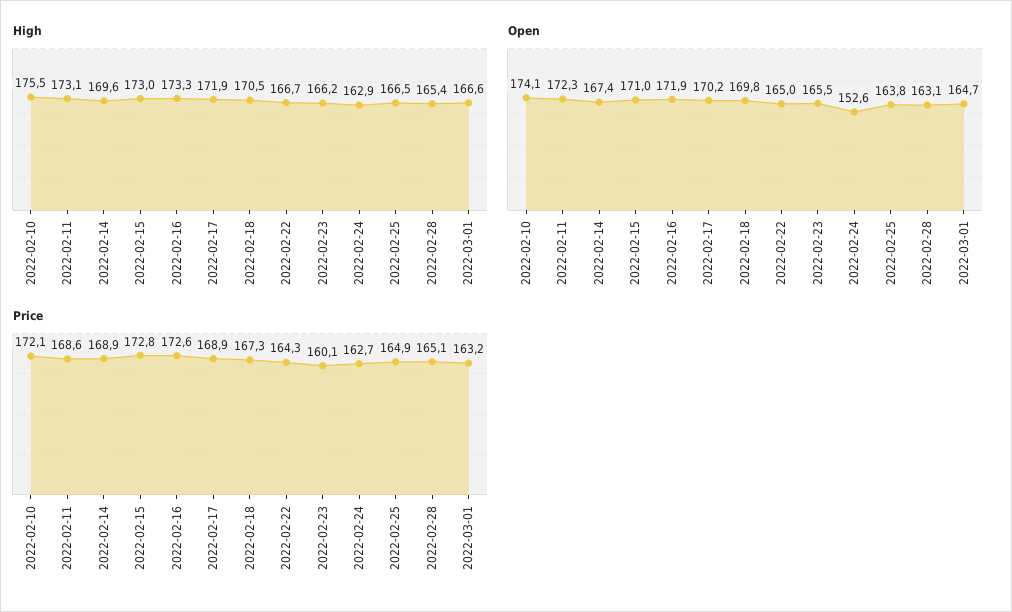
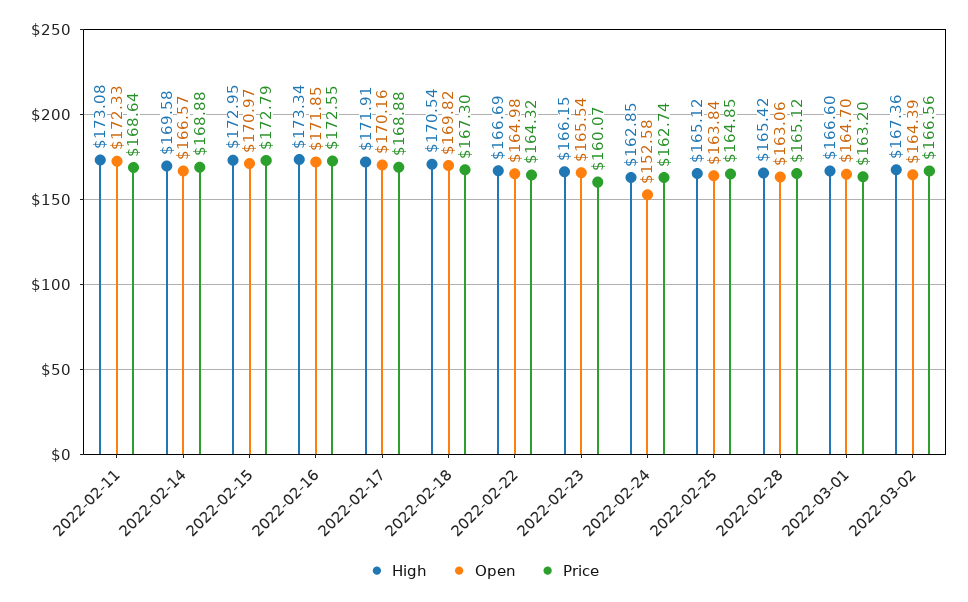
High, 2022-02-10: 175.5 -> none
High, 2022-02-25: 166.5 -> 165.12
Open, 2022-02-10: 174.1 -> none
Open, 2022-02-14: 167.4 -> 166.57
Price, 2022-02-10: 172.1 -> none
High, 2022-03-02: none -> 167.36
Open, 2022-03-02: none -> 164.39
Price, 2022-03-02: none -> 166.56

